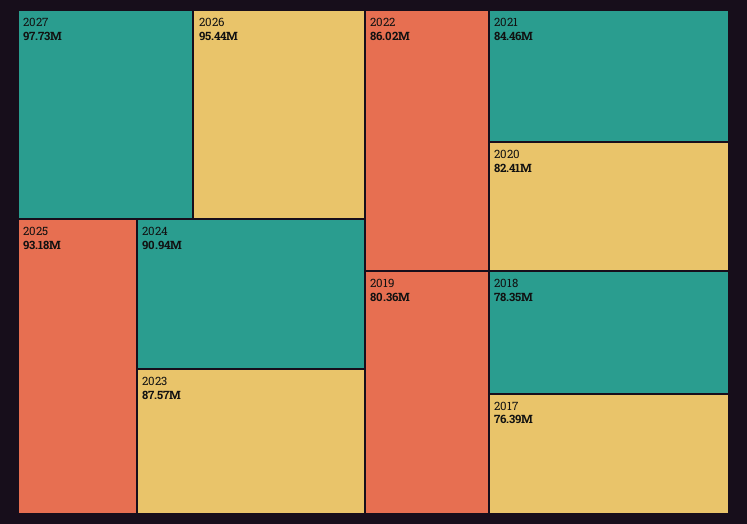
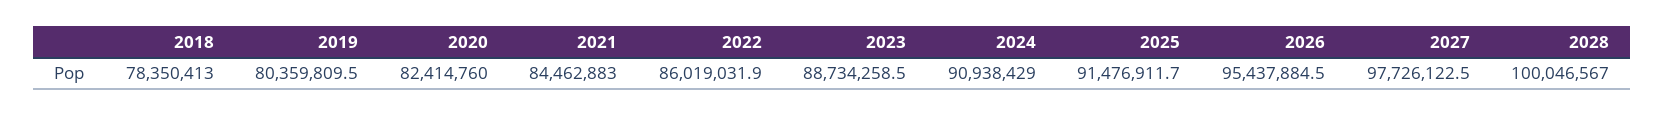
2025: 93180000 -> 91476911.7
2023: 87570000 -> 88734258.5
2017: 76390000 -> none
2028: none -> 100046567

